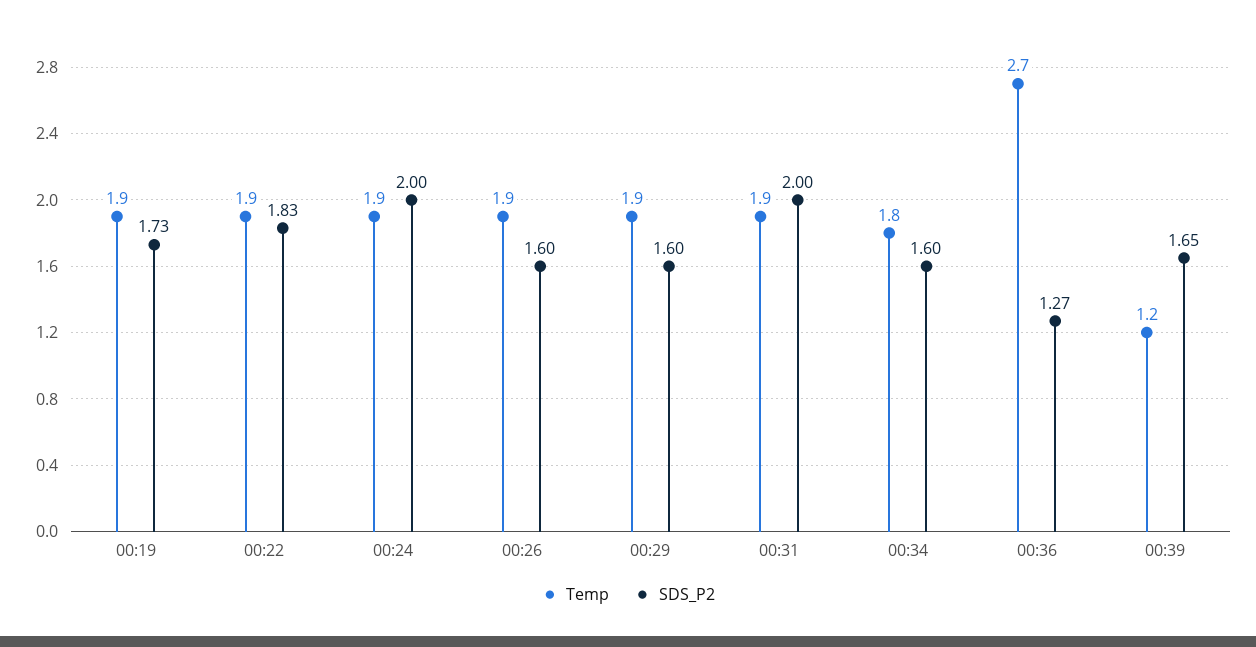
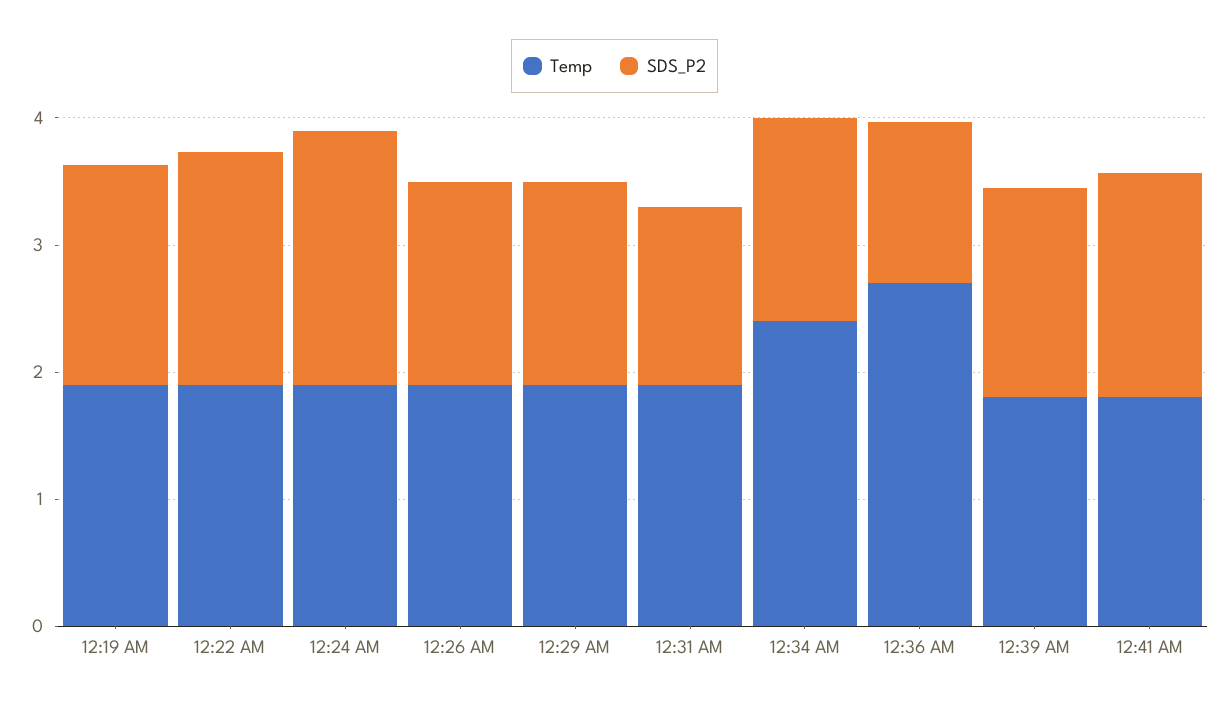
SDS_P2, 00:31: 2 -> 1.4
Temp, 00:34: 1.8 -> 2.4
Temp, 00:39: 1.2 -> 1.8
Temp, 12:41 AM: none -> 1.8
SDS_P2, 12:41 AM: none -> 1.8

